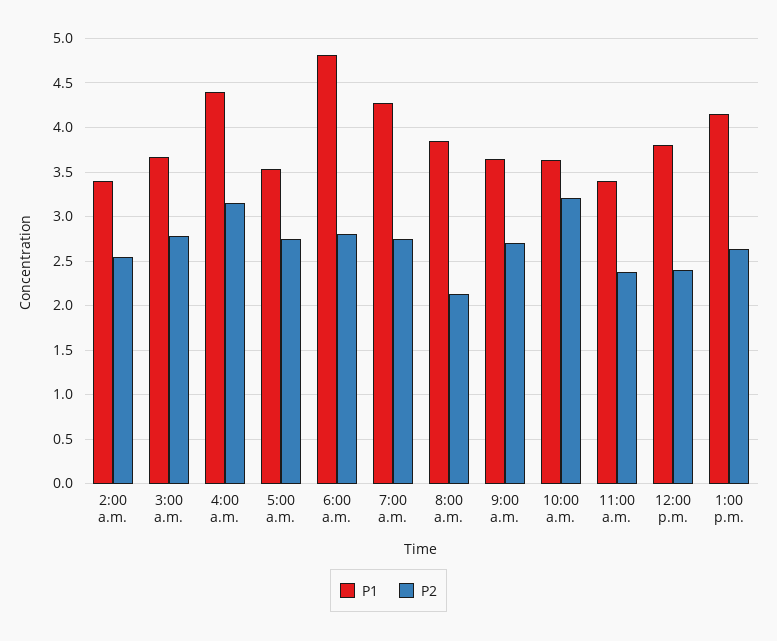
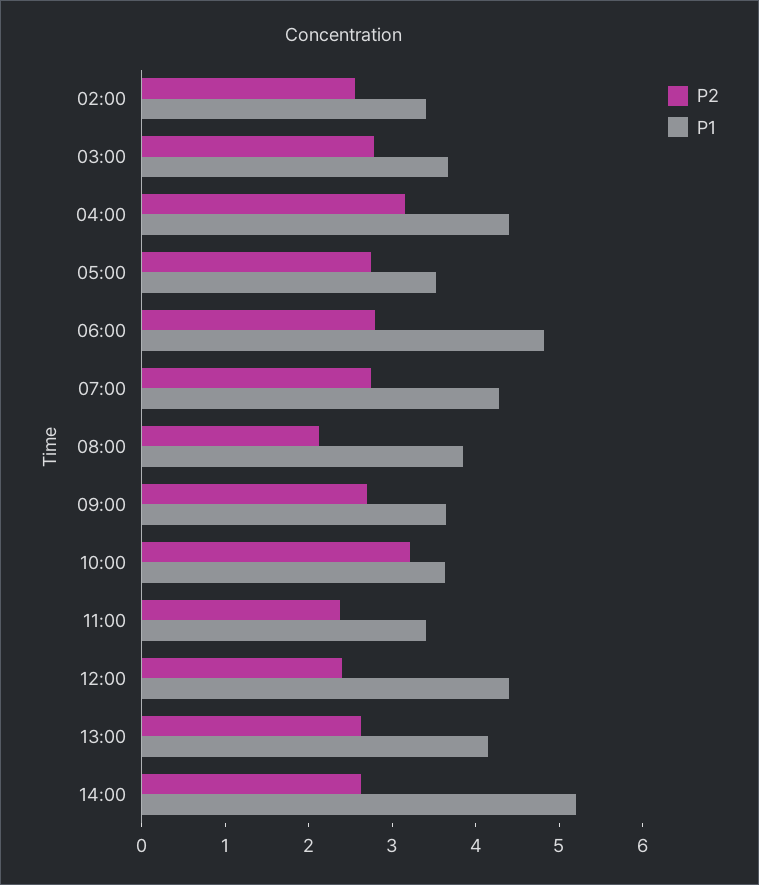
P1, 12:00 p.m.: 3.8 -> 4.4
P2, 14:00: none -> 2.6
P1, 14:00: none -> 5.2

